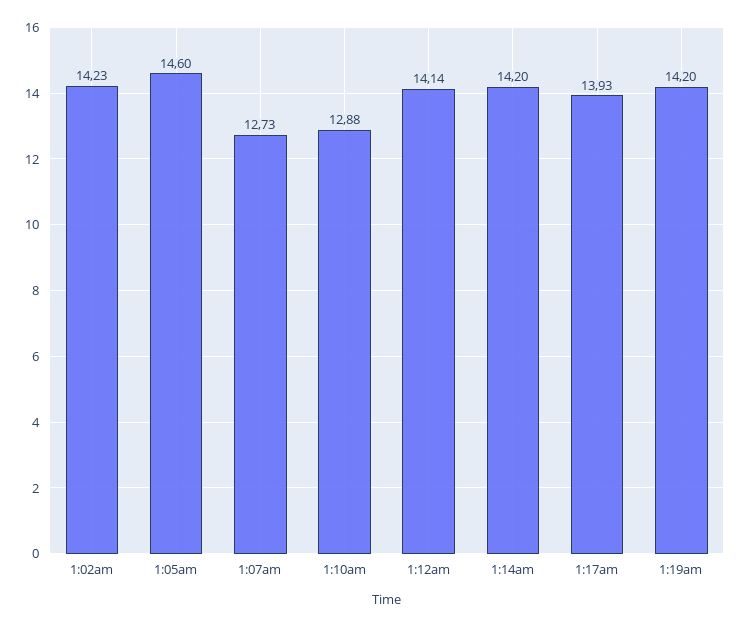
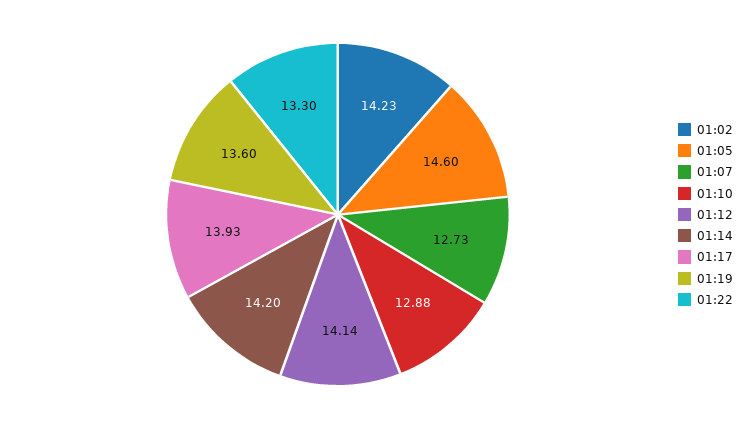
1:19am: 14.2 -> 13.6
01:22: none -> 13.3

